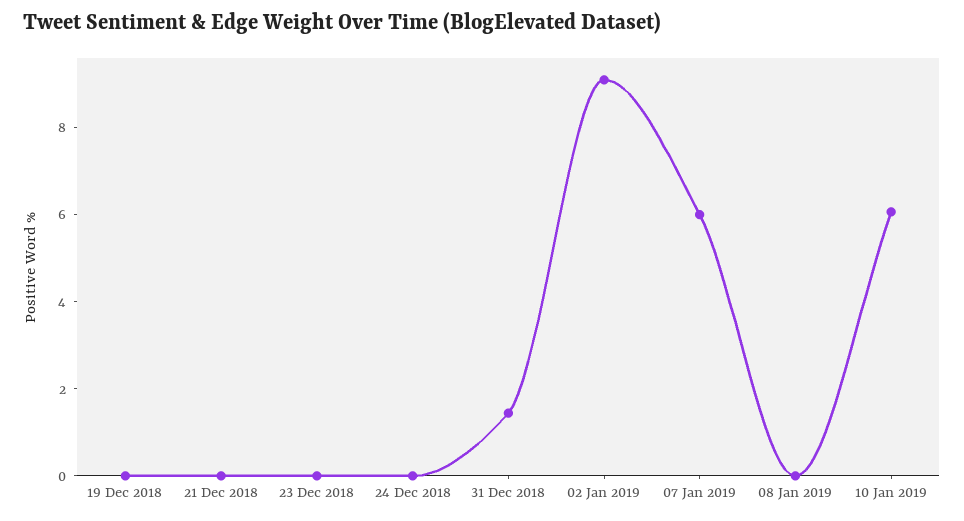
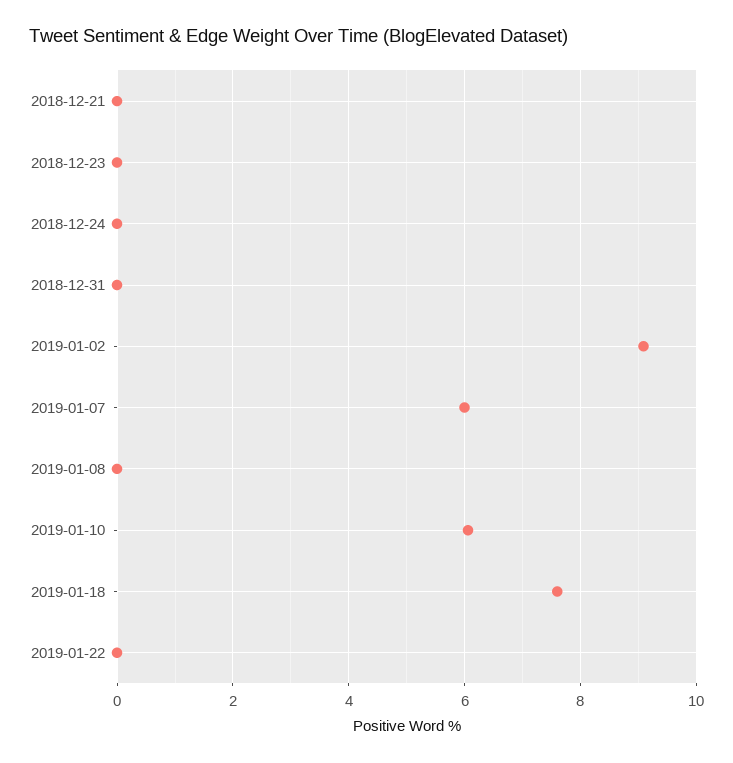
19 Dec 2018: 0 -> none
31 Dec 2018: 1.5 -> 0
2019-01-18: none -> 7.6
2019-01-22: none -> 0

